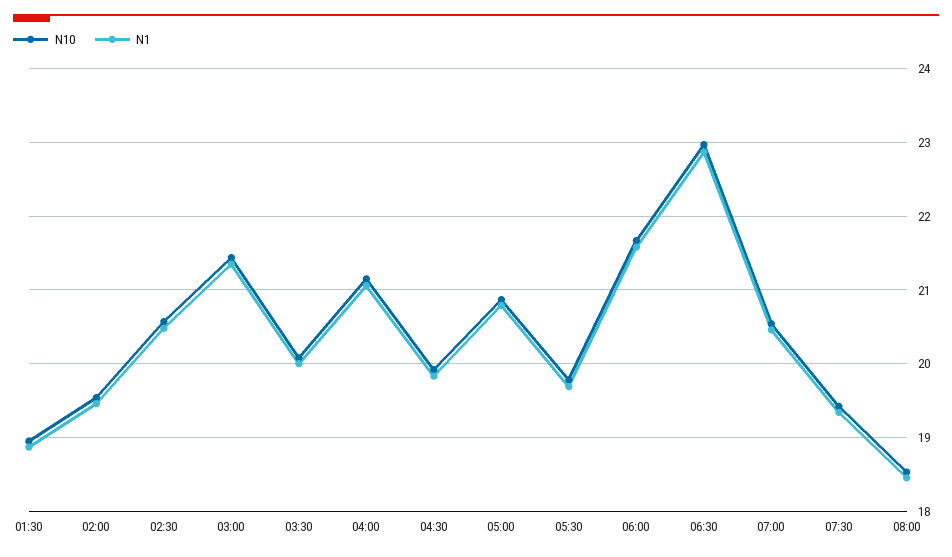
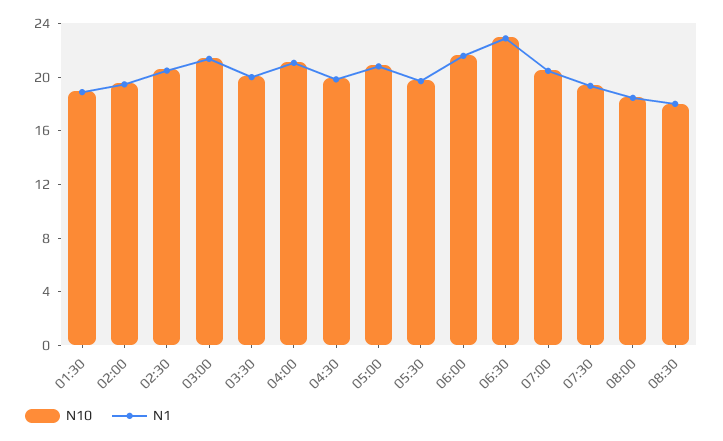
N10, 08:30: none -> 18
N1, 08:30: none -> 18

